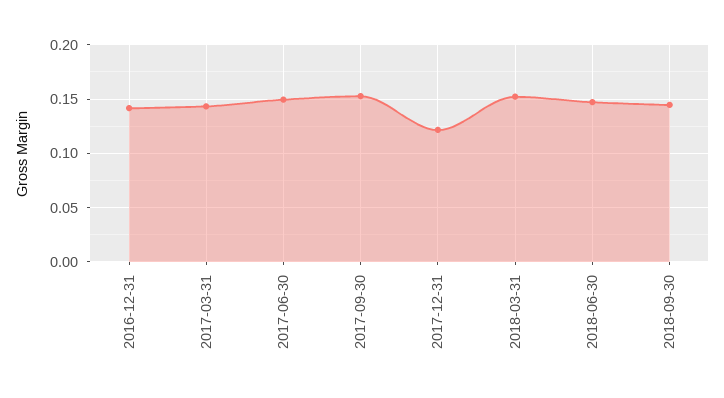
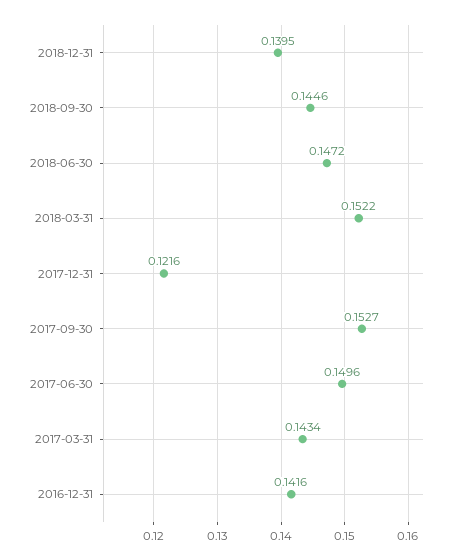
2018-12-31: none -> 0.1395

